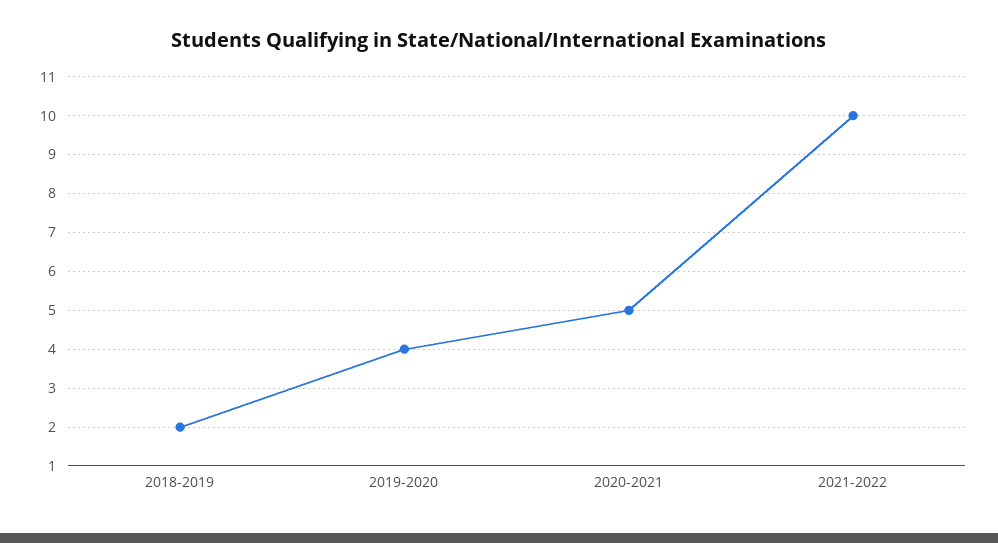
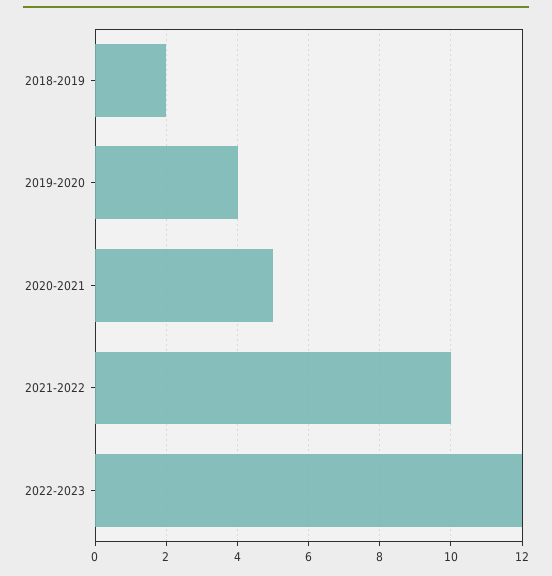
2022-2023: none -> 12

